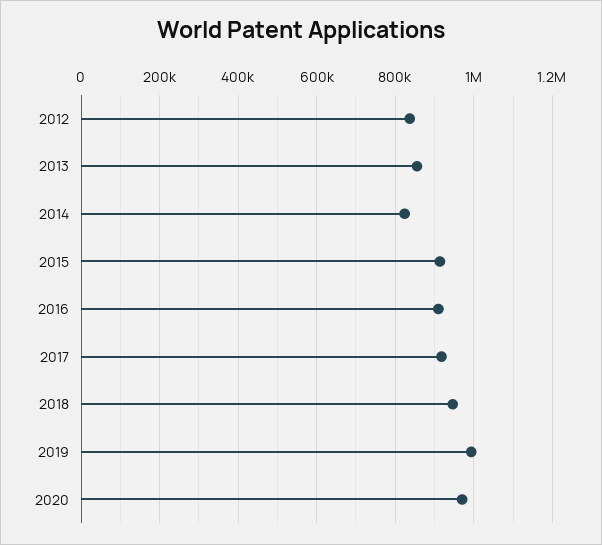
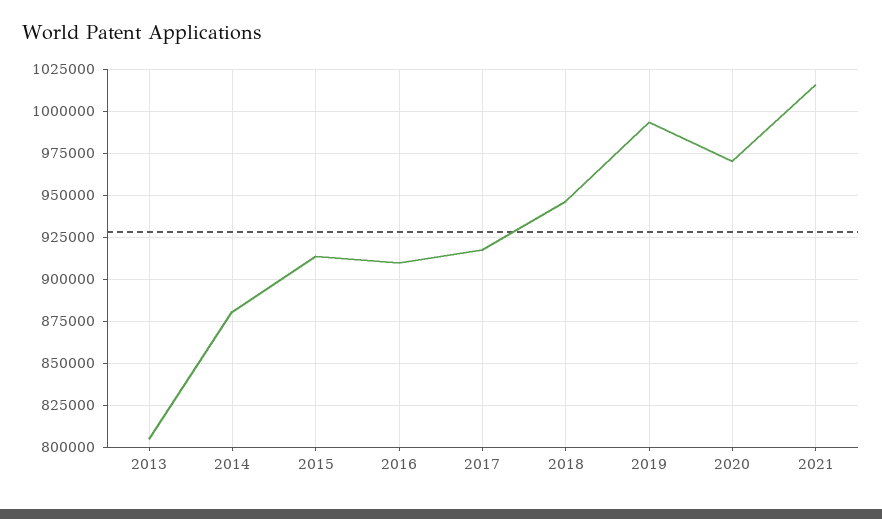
2012: 840000 -> none
2013: 860000 -> 805000
2014: 820000 -> 880000
2021: none -> 1015000

